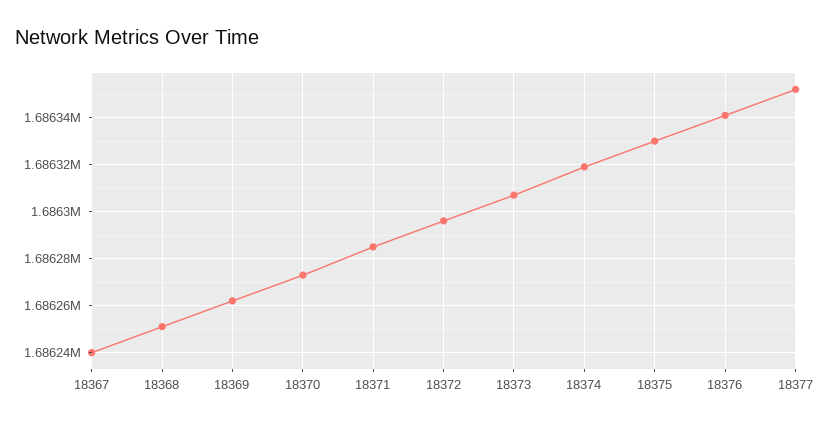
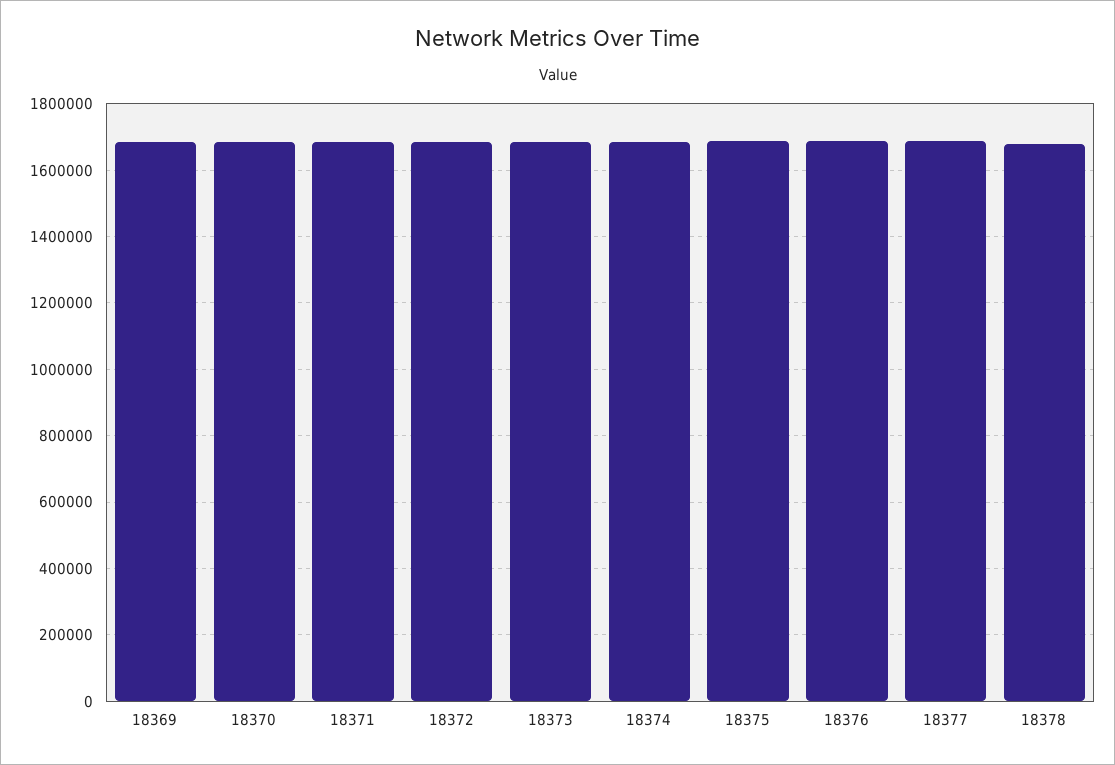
18367: 1686240 -> none
18368: 1686250 -> none
18378: none -> 1680000

